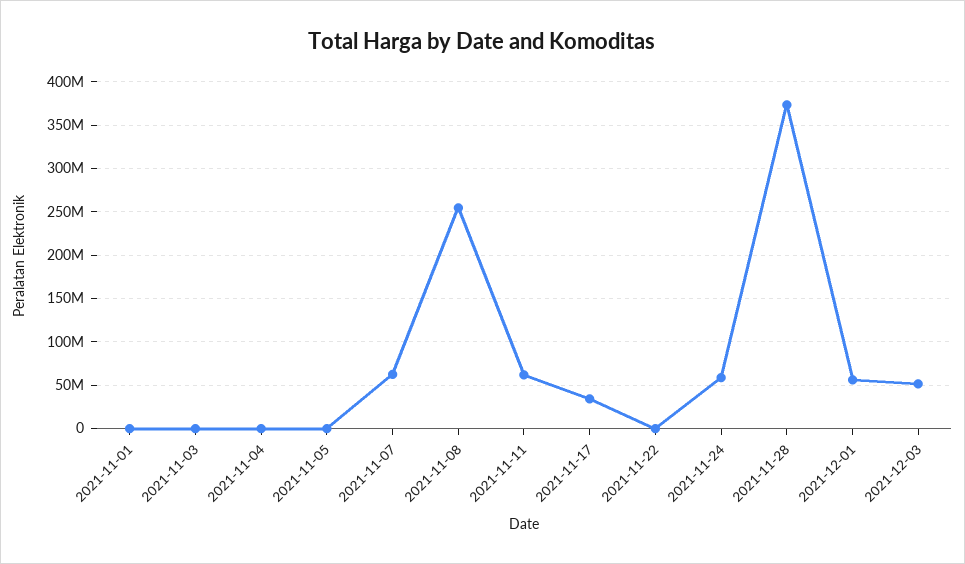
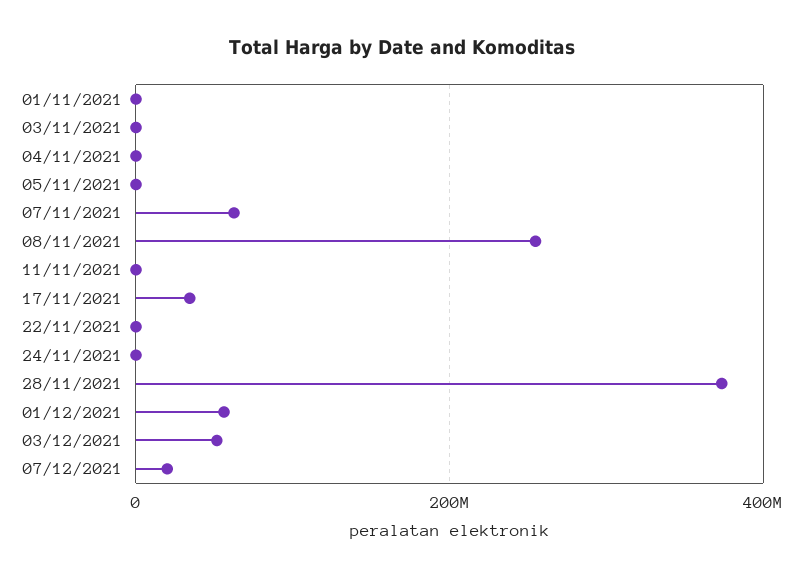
2021-11-11: 60000000 -> 0
2021-11-24: 60000000 -> 0
07/12/2021: none -> 20000000

